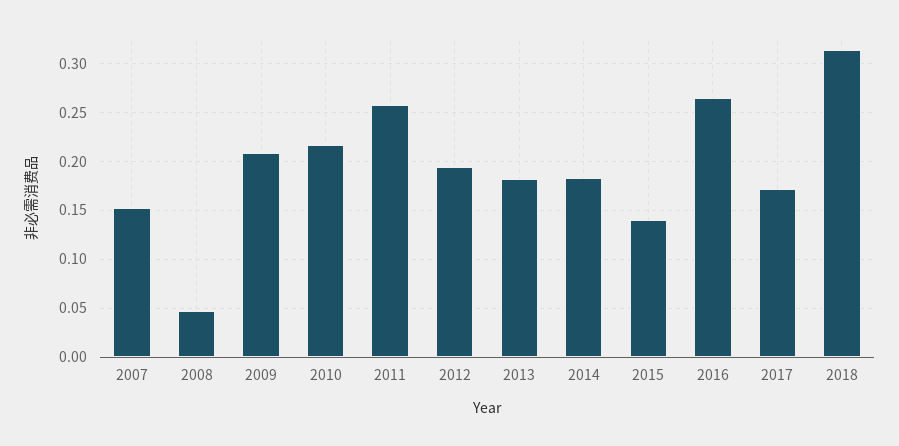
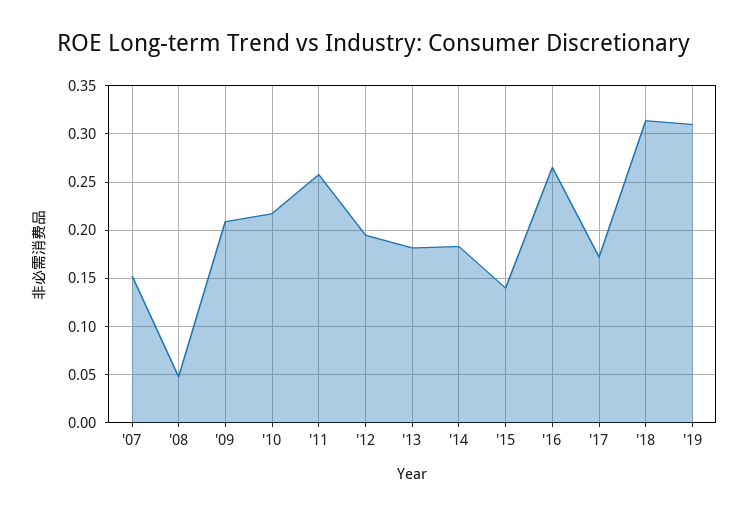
'19: none -> 0.31

